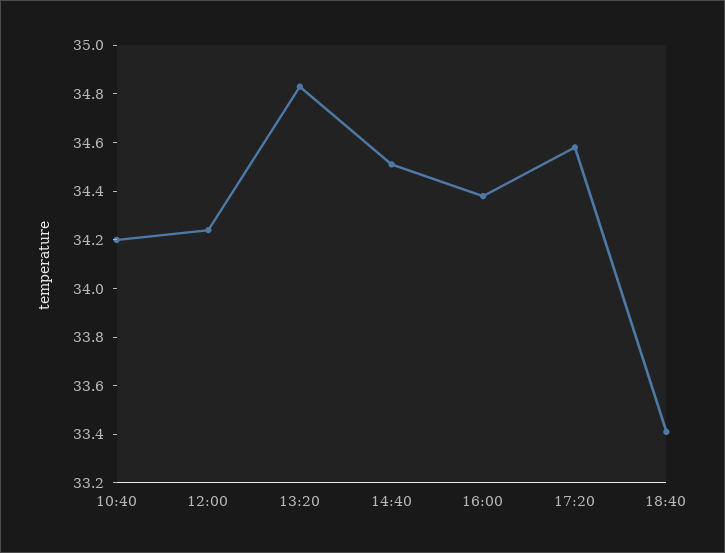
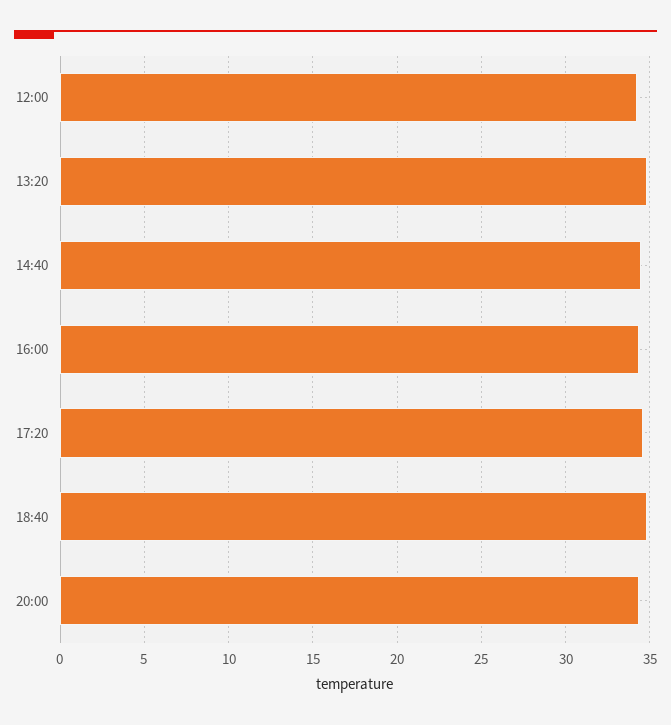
10:40: 34.2 -> none
18:40: 33.4 -> 35
20:00: none -> 34.5

